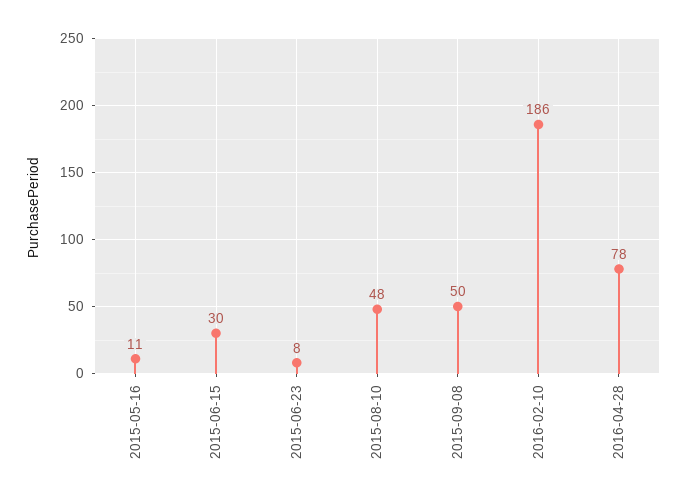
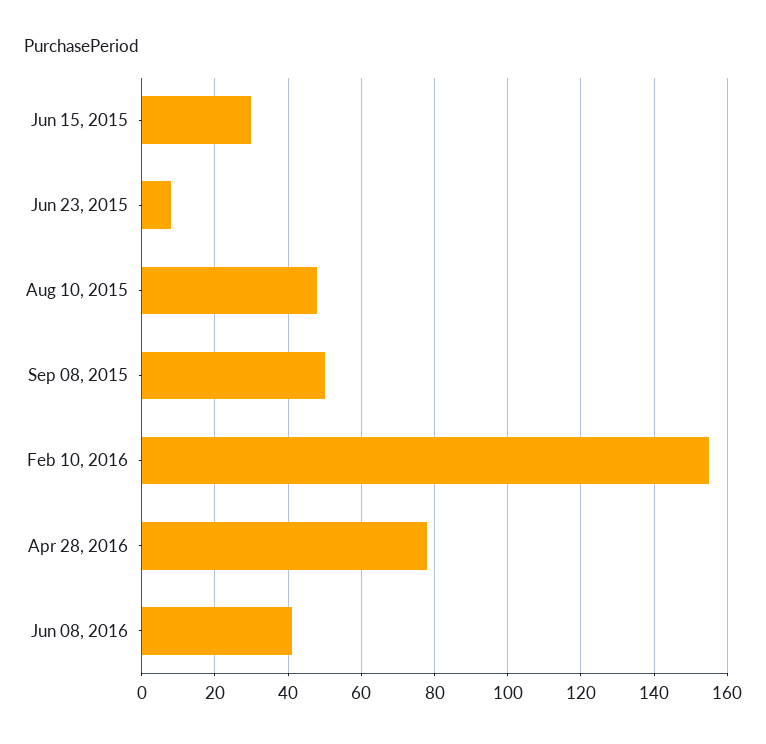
2015-05-16: 11 -> none
2016-02-10: 186 -> 155
Jun 08, 2016: none -> 40

